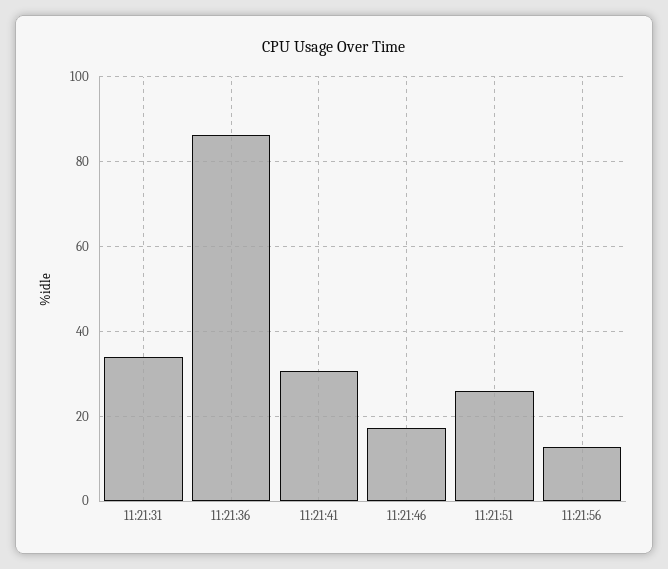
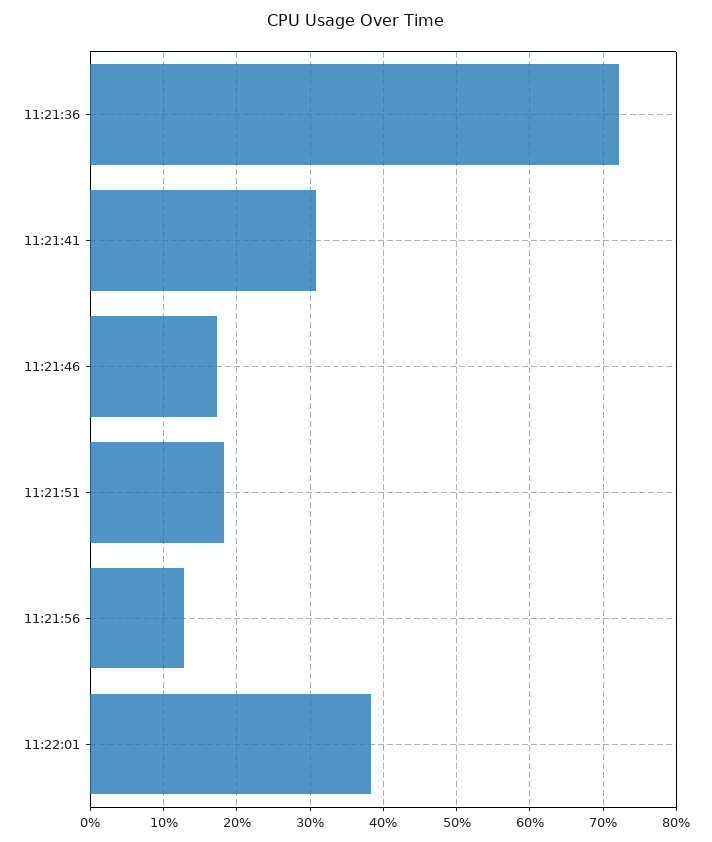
11:21:31: 34 -> none
11:21:36: 86 -> 72
11:21:51: 26 -> 18
11:22:01: none -> 38

